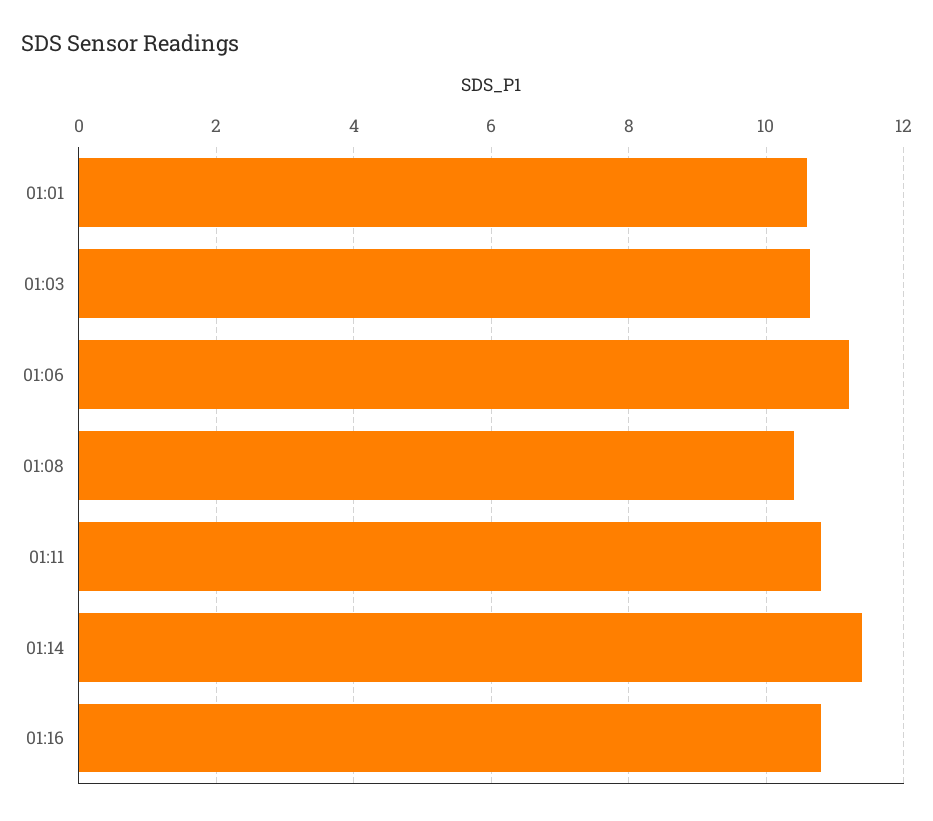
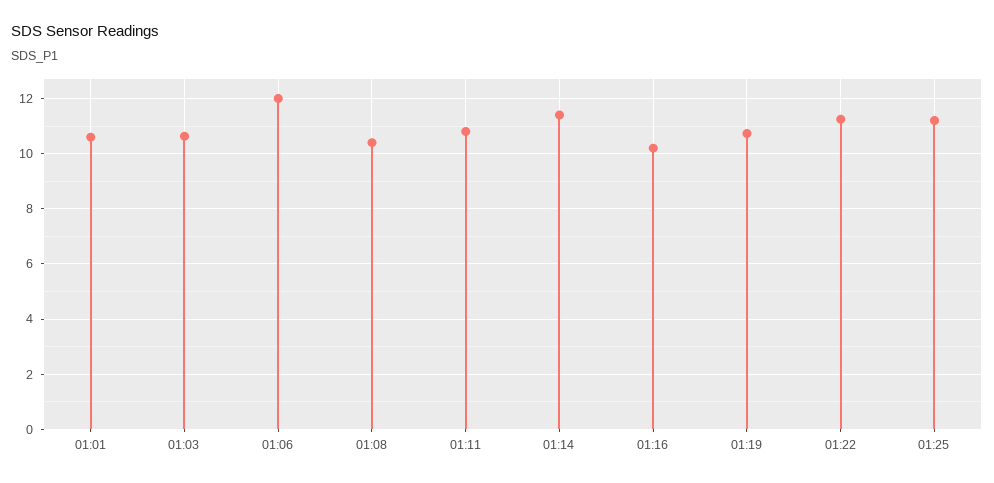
01:06: 11.2 -> 12
01:16: 10.8 -> 10.25
01:19: none -> 10.75
01:22: none -> 11.25
01:25: none -> 11.25

